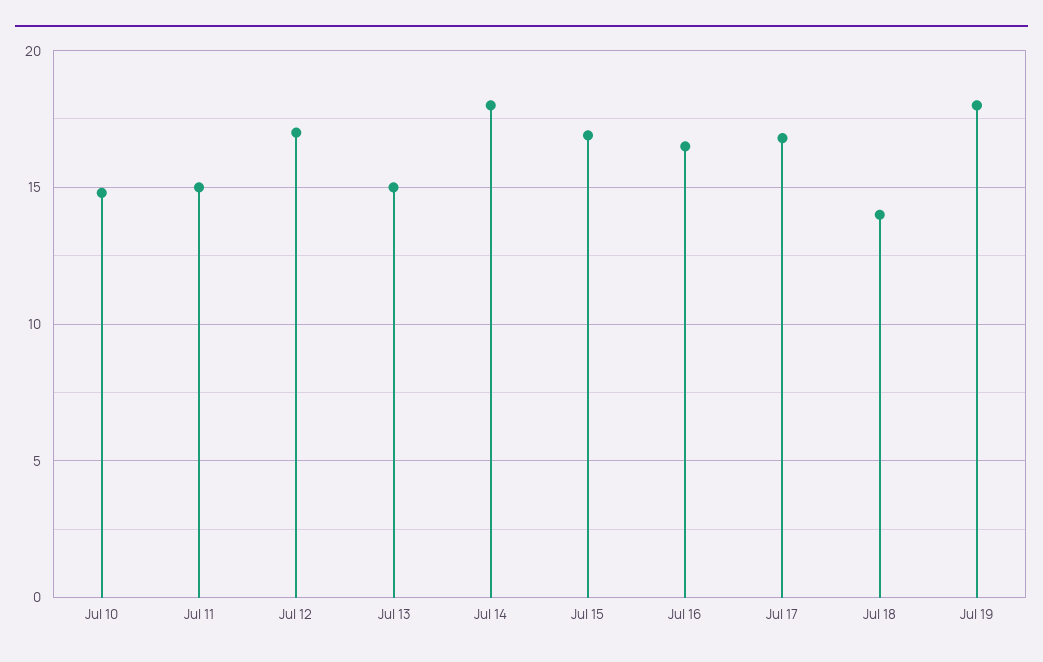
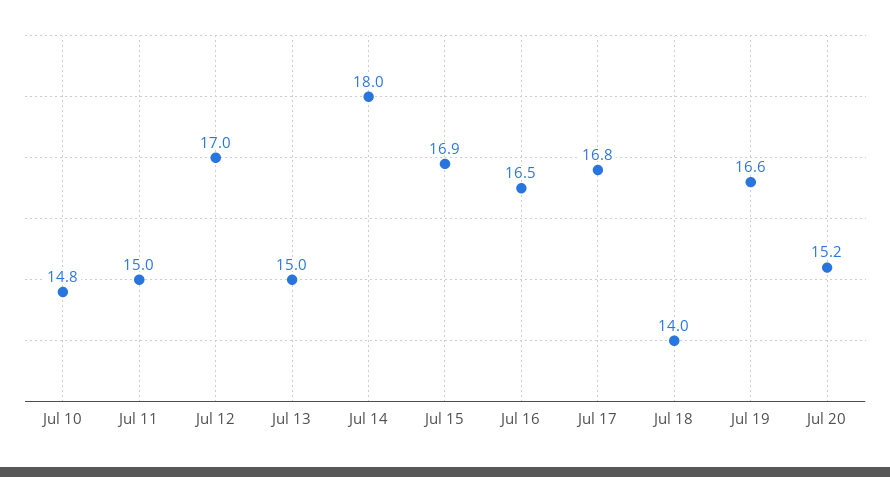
Jul 19: 18 -> 16.6
Jul 20: none -> 15.2

